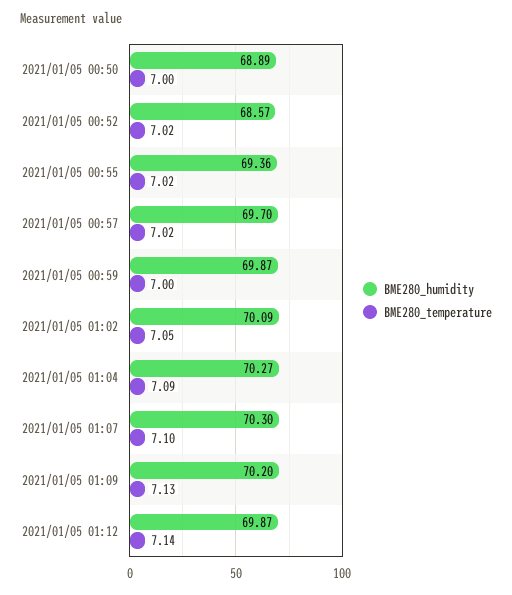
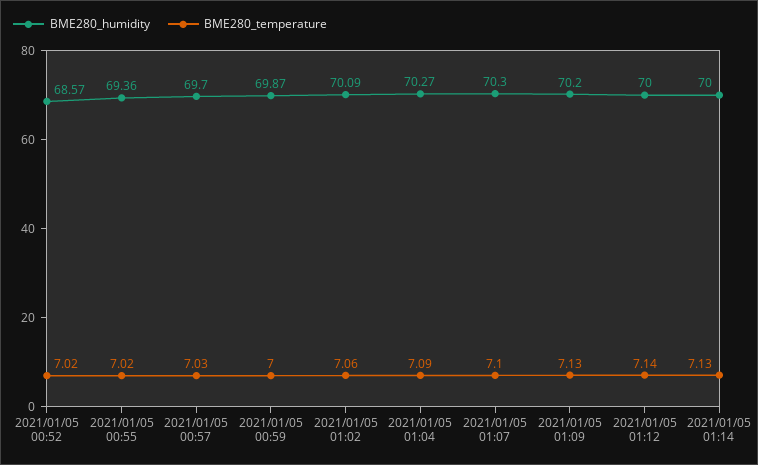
BME280_humidity, 2021/01/05 00:50: 68.89 -> none
BME280_temperature, 2021/01/05 00:50: 7 -> none
BME280_temperature, 2021/01/05 00:57: 7.02 -> 7.03
BME280_temperature, 2021/01/05 01:02: 7.05 -> 7.06
BME280_humidity, 2021/01/05 01:12: 69.87 -> 70
BME280_humidity, 2021/01/05 01:14: none -> 70
BME280_temperature, 2021/01/05 01:14: none -> 7.13

